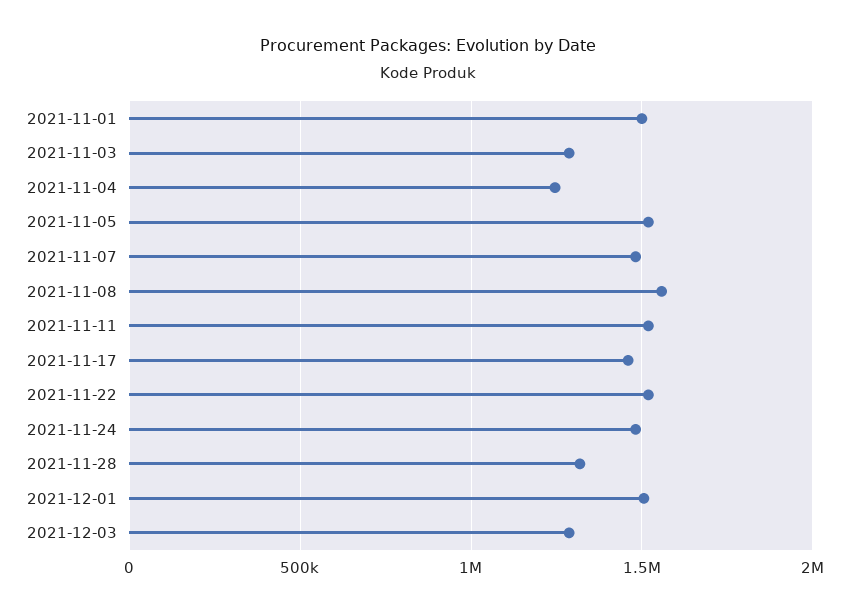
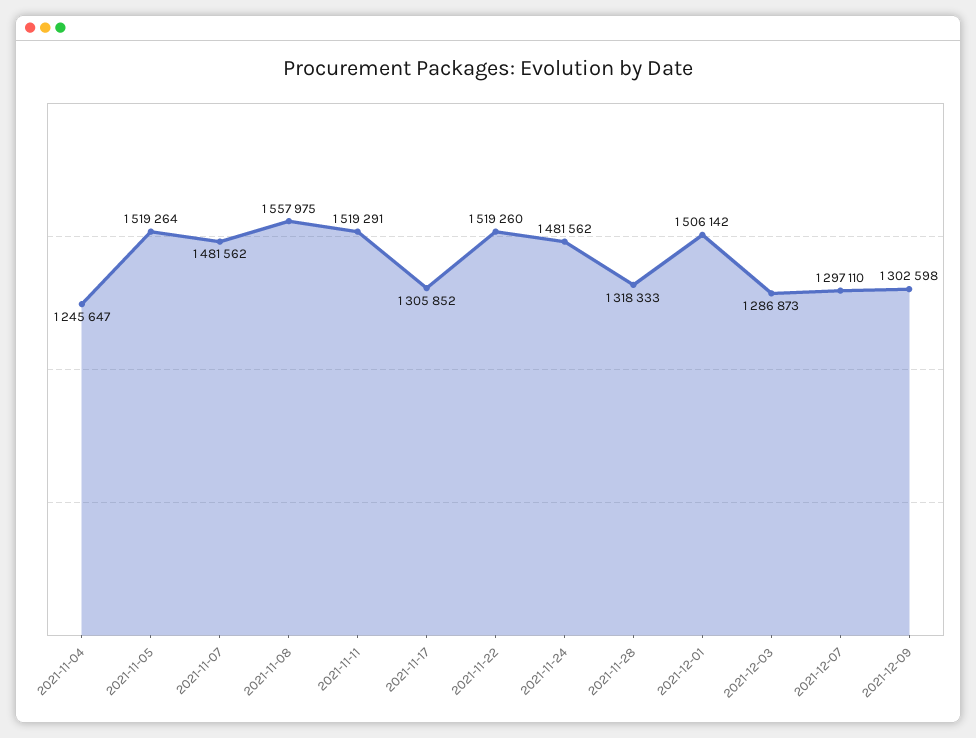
2021-11-01: 1500000 -> none
2021-11-03: 1300000 -> none
2021-11-17: 1450000 -> 1305852
2021-12-07: none -> 1297110
2021-12-09: none -> 1302598

